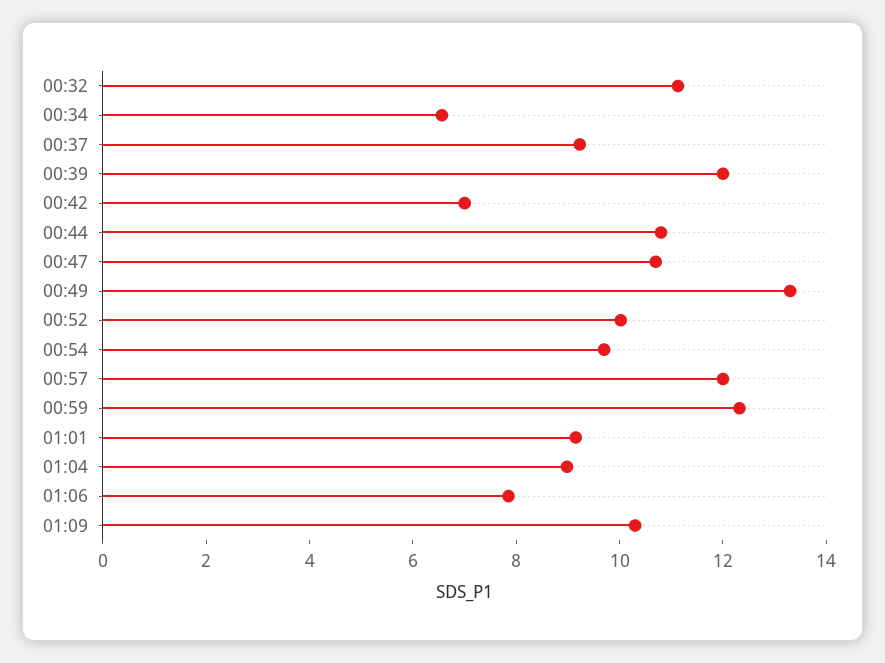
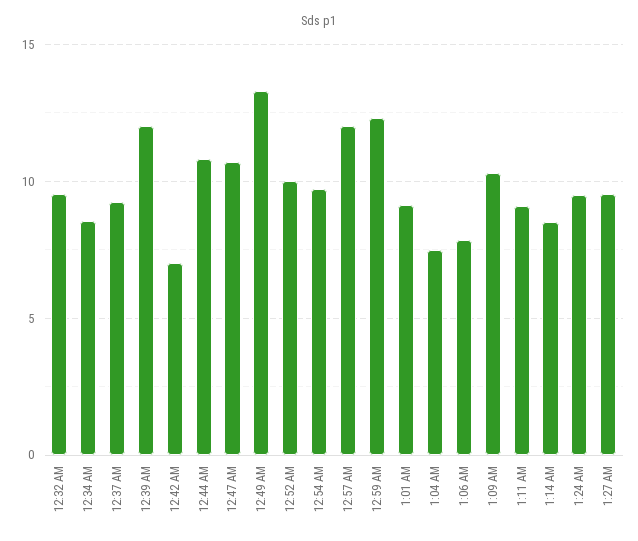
00:32: 11 -> 9.5
00:34: 6.5 -> 8.5
01:04: 9 -> 7.5
1:11 AM: none -> 9
1:14 AM: none -> 8.5
1:24 AM: none -> 9.5
1:27 AM: none -> 9.5

